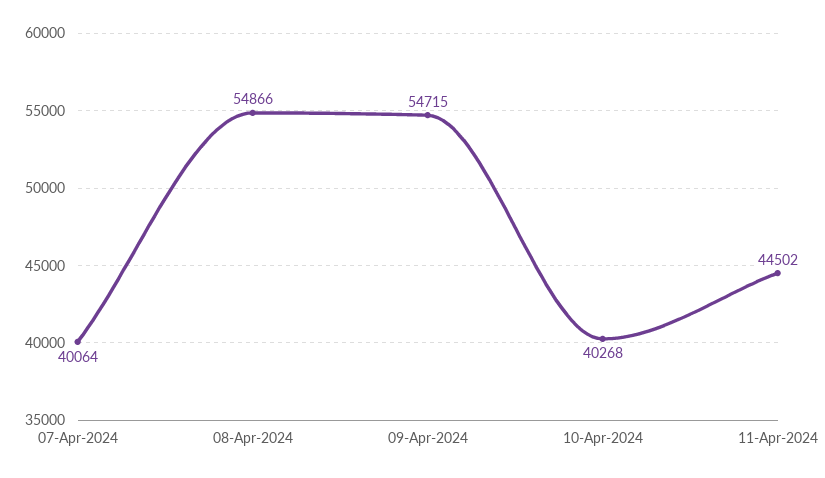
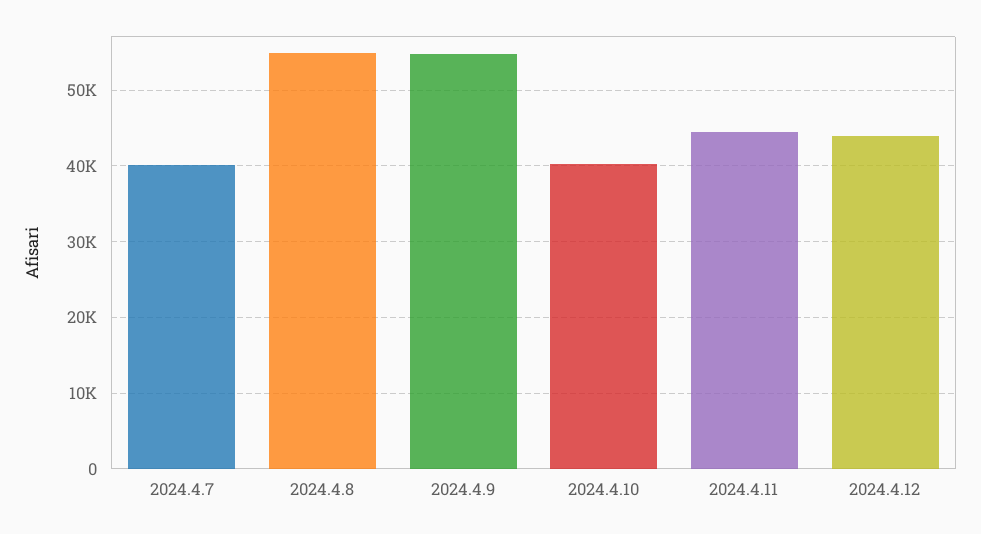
2024.4.12: none -> 44000

